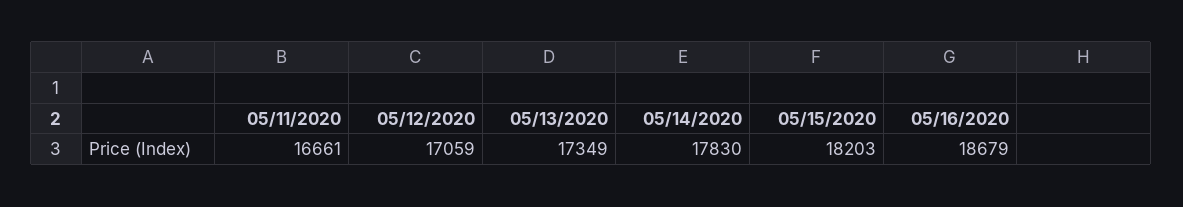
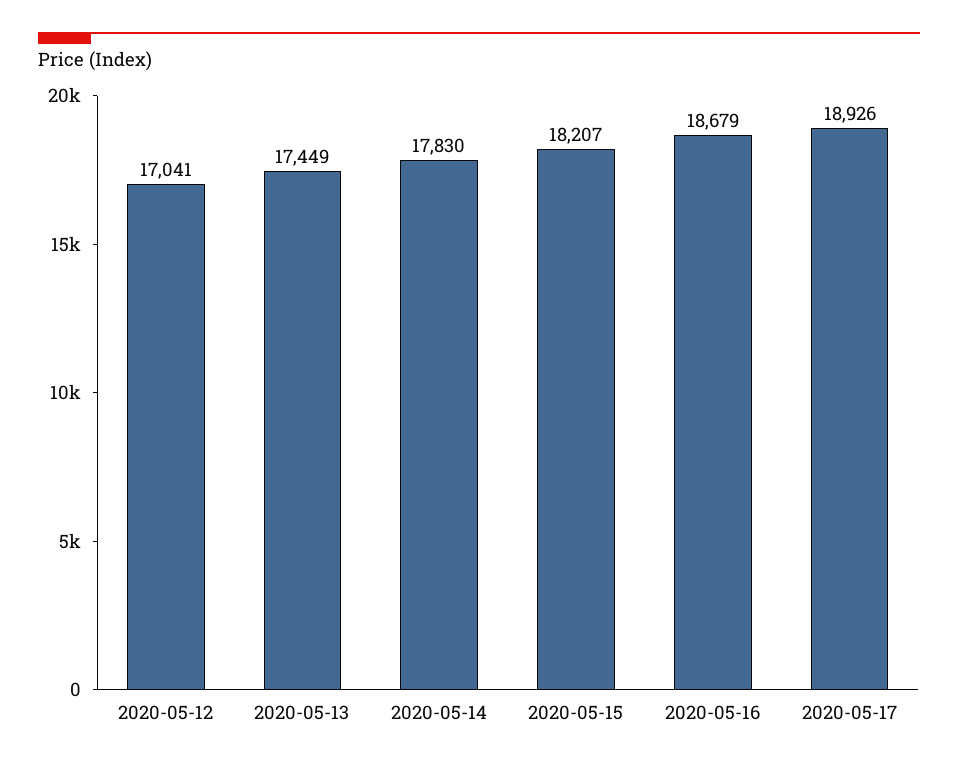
05/11/2020: 16661 -> none
05/12/2020: 17059 -> 17041
05/13/2020: 17349 -> 17449
05/15/2020: 18203 -> 18207
2020-05-17: none -> 18926

